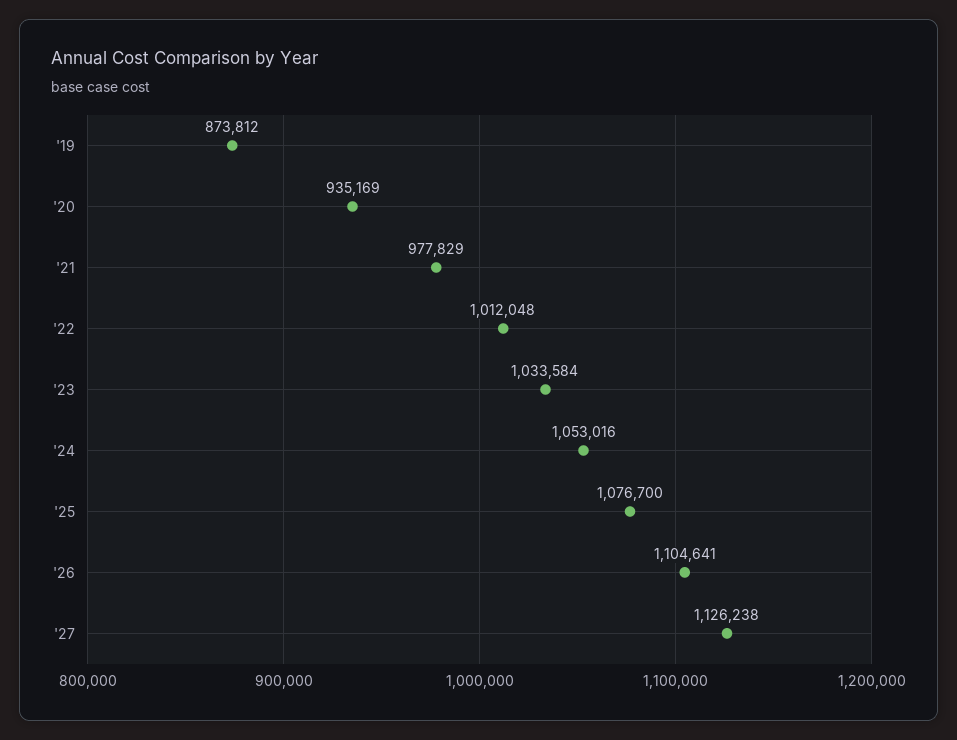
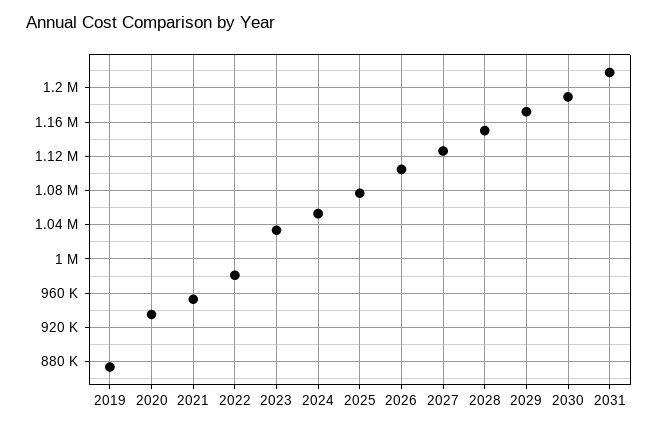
'21: 977829 -> 950000
'22: 1012048 -> 980000
2028: none -> 1150000
2029: none -> 1170000
2030: none -> 1190000
2031: none -> 1220000

